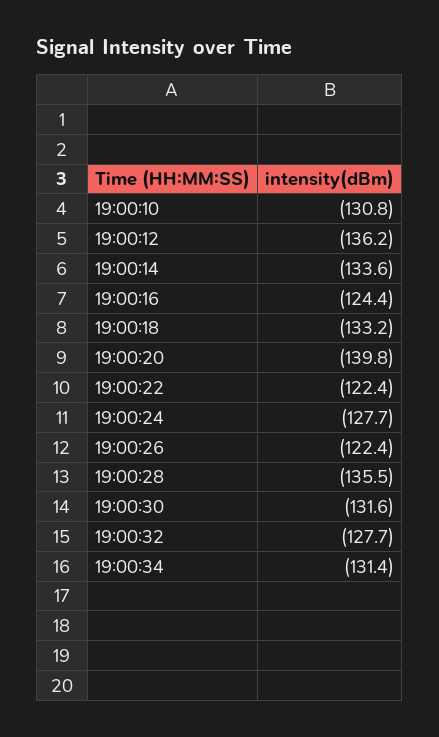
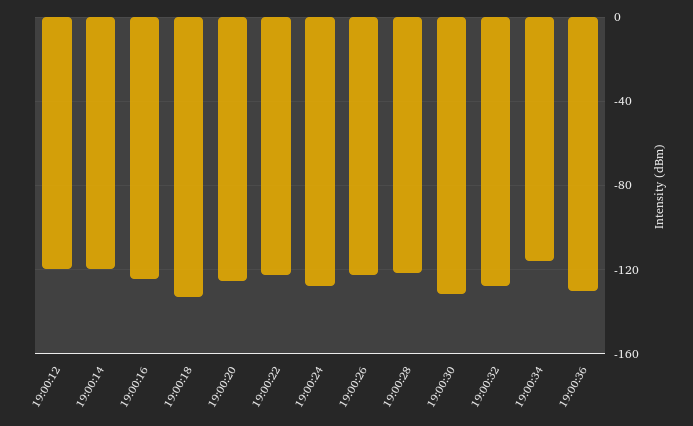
19:00:10: -130.8 -> none
19:00:12: -136.2 -> -120
19:00:14: -133.6 -> -120
19:00:20: -139.8 -> -125
19:00:28: -135.5 -> -120
19:00:34: -131.4 -> -115
19:00:36: none -> -130

